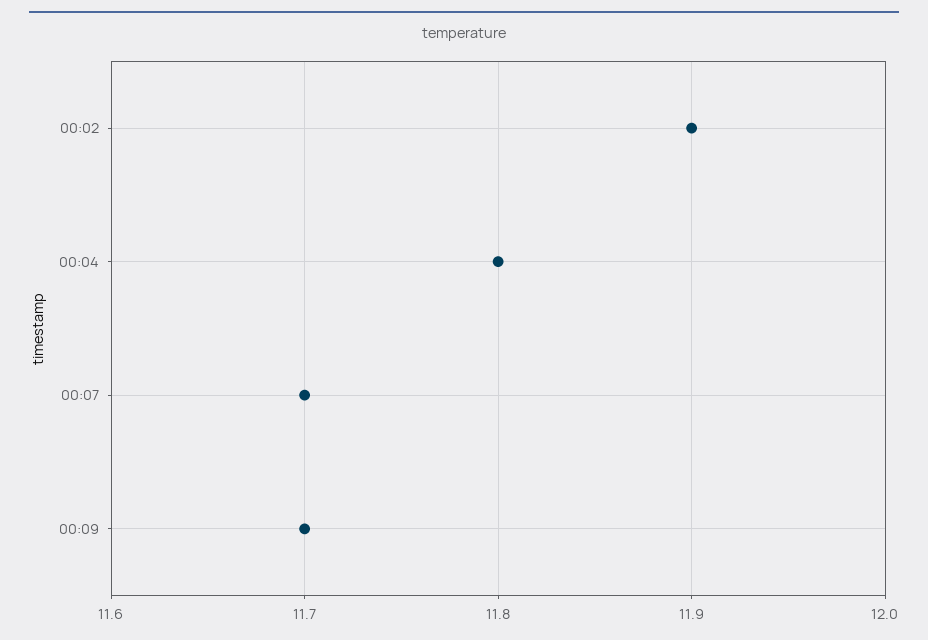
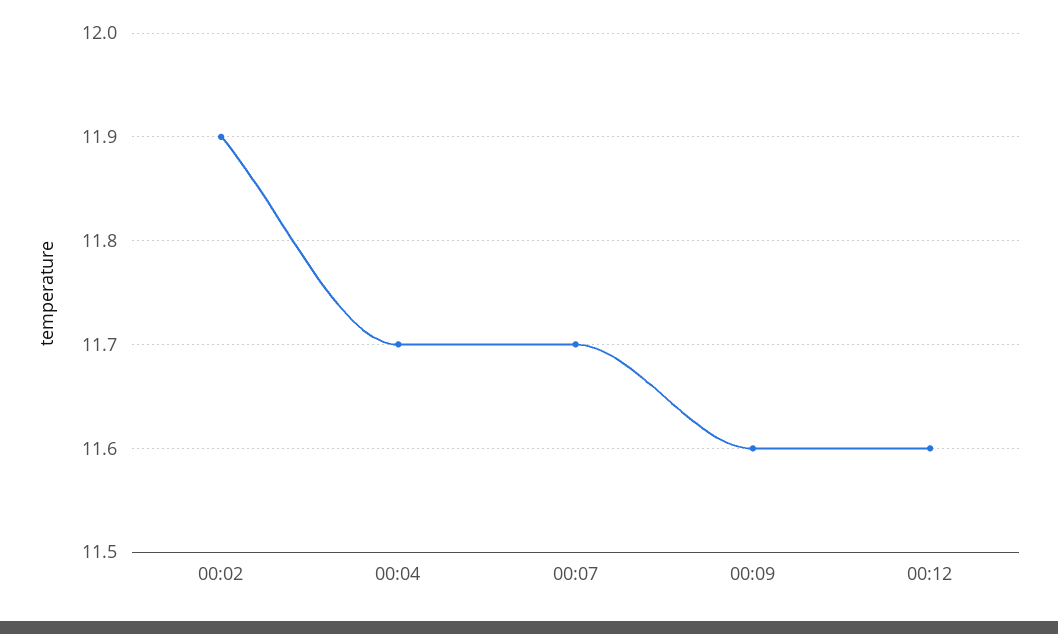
00:04: 11.8 -> 11.7
00:09: 11.7 -> 11.6
00:12: none -> 11.6

